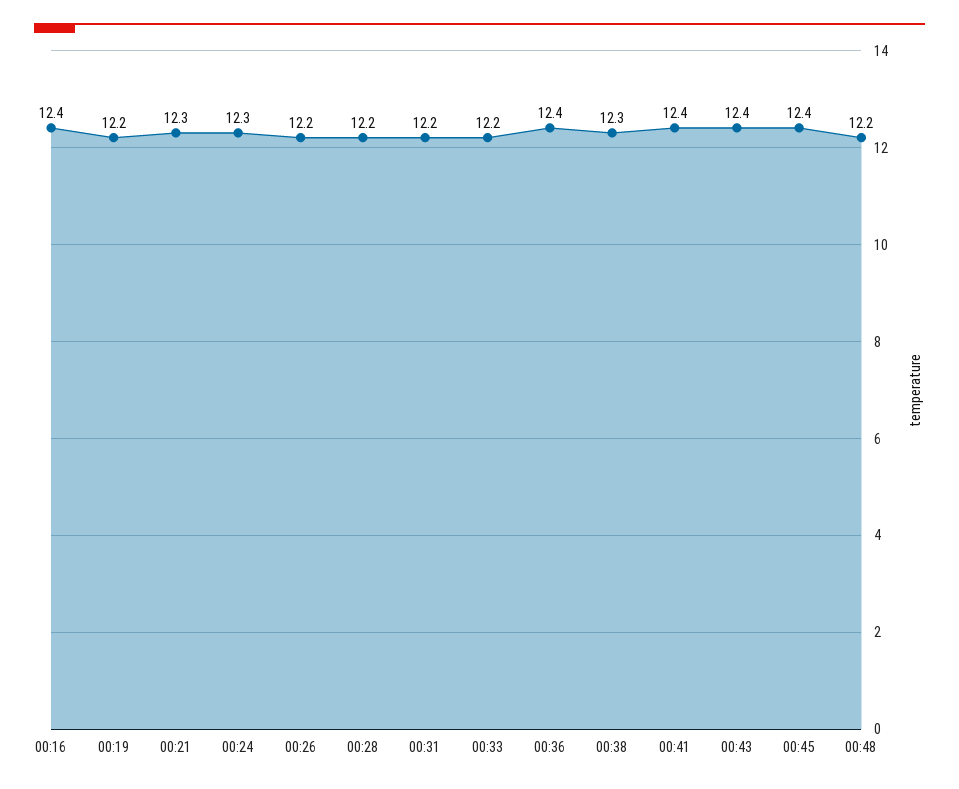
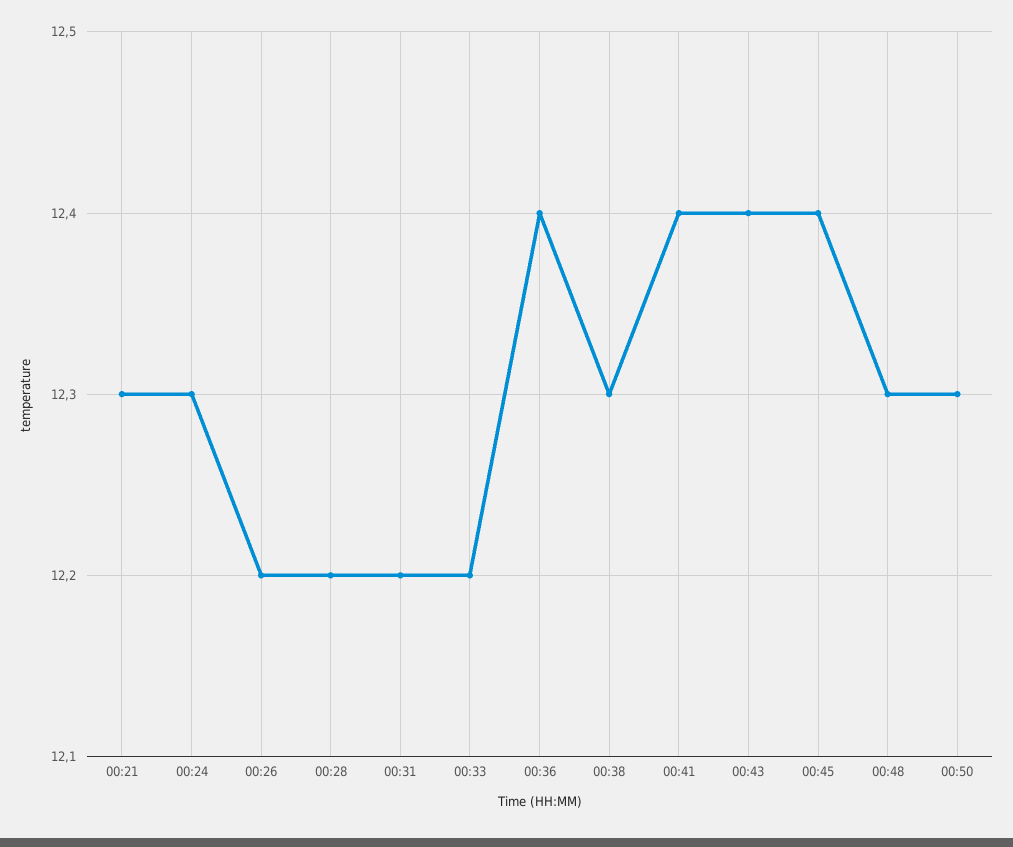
00:16: 12.4 -> none
00:19: 12.2 -> none
00:48: 12.2 -> 12.3
00:50: none -> 12.3

